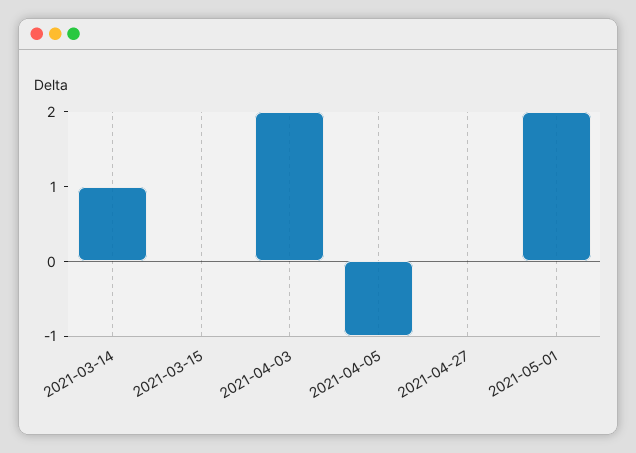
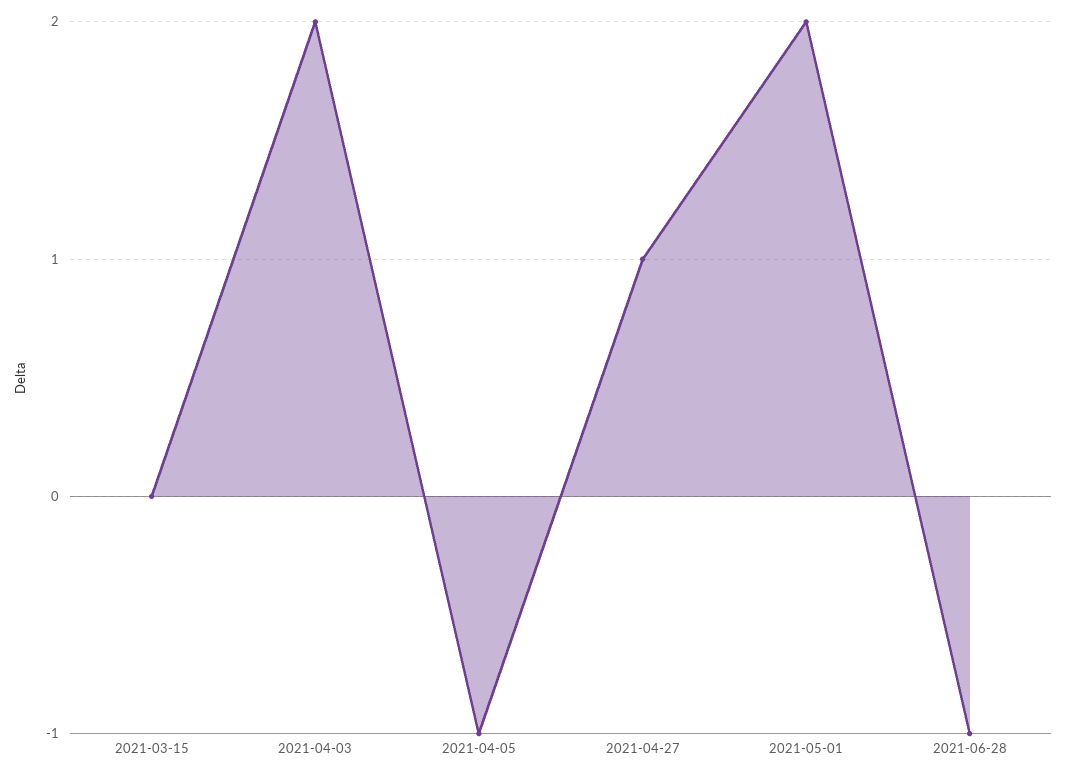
2021-03-14: 1 -> none
2021-04-27: 0 -> 1
2021-06-28: none -> -1

